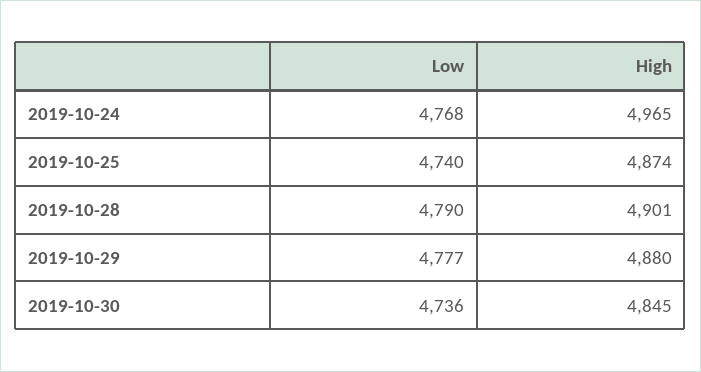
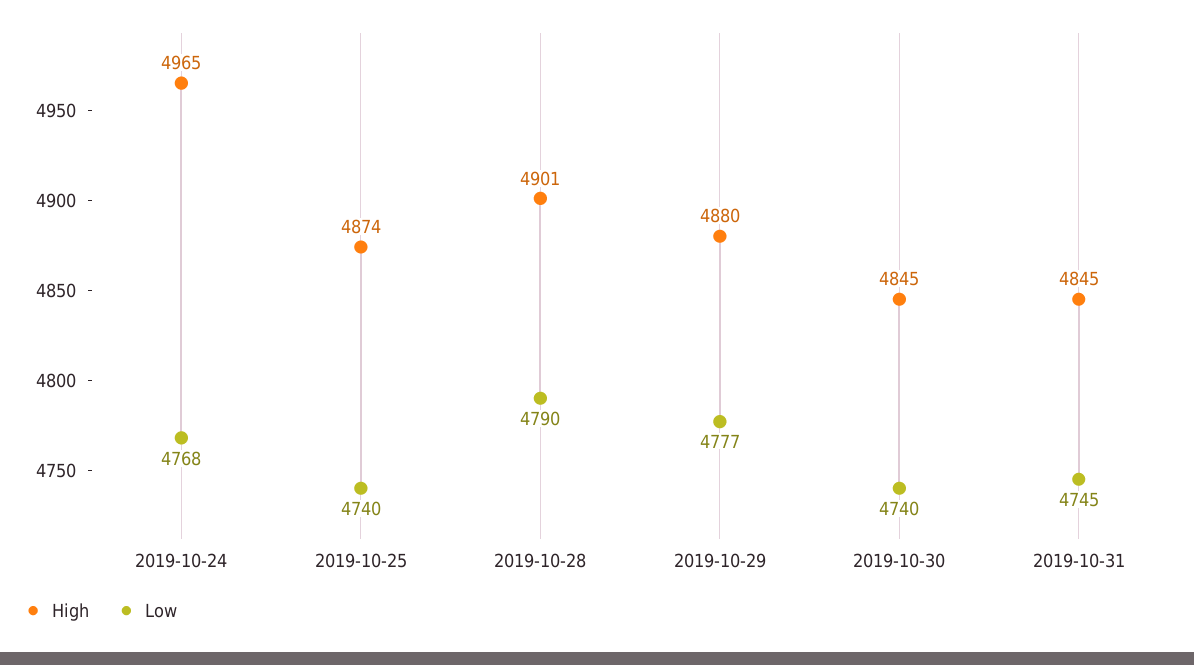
Low, 2019-10-30: 4736 -> 4740
High, 2019-10-31: none -> 4845
Low, 2019-10-31: none -> 4745

